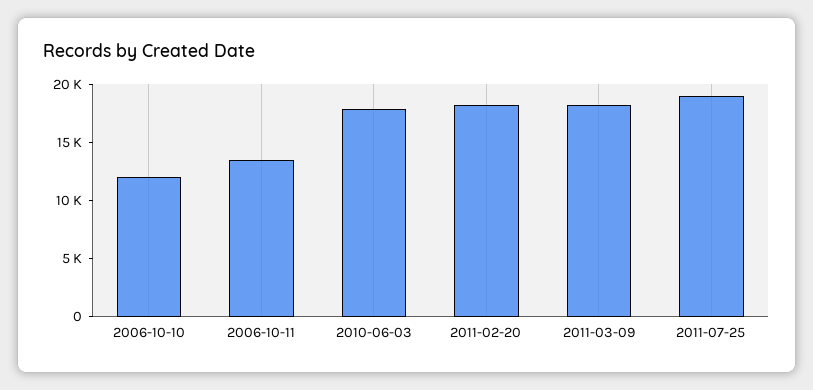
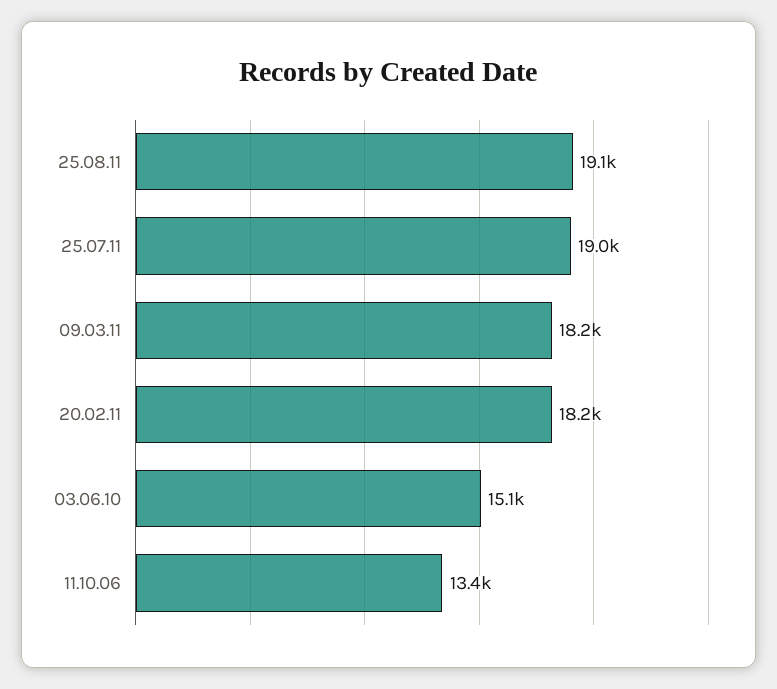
2006-10-10: 12000 -> none
2010-06-03: 18000 -> 15100
25.08.11: none -> 19100

